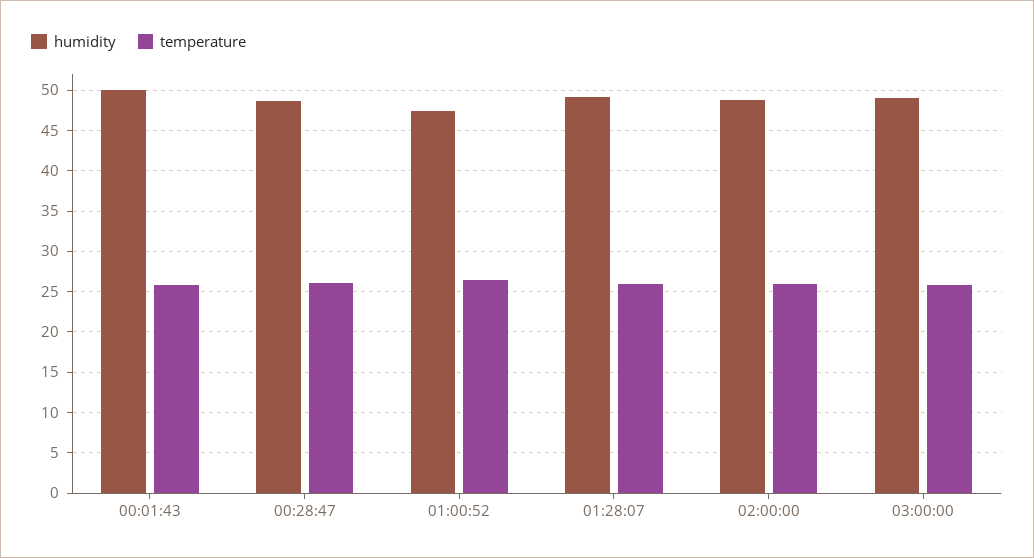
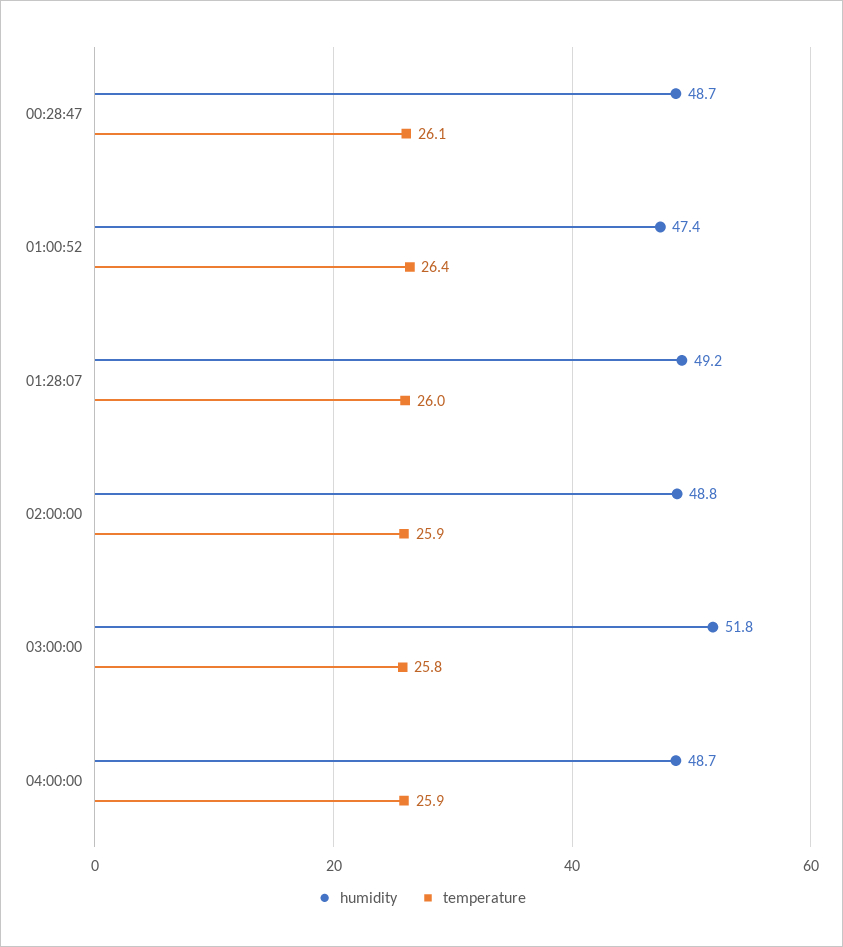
humidity, 00:01:43: 50 -> none
temperature, 00:01:43: 26 -> none
humidity, 03:00:00: 49 -> 51.8
humidity, 04:00:00: none -> 48.7
temperature, 04:00:00: none -> 25.9

